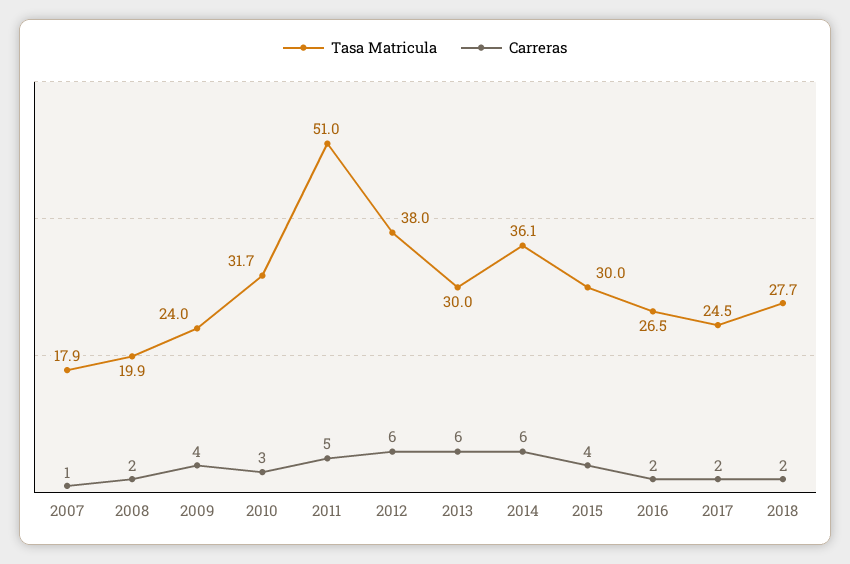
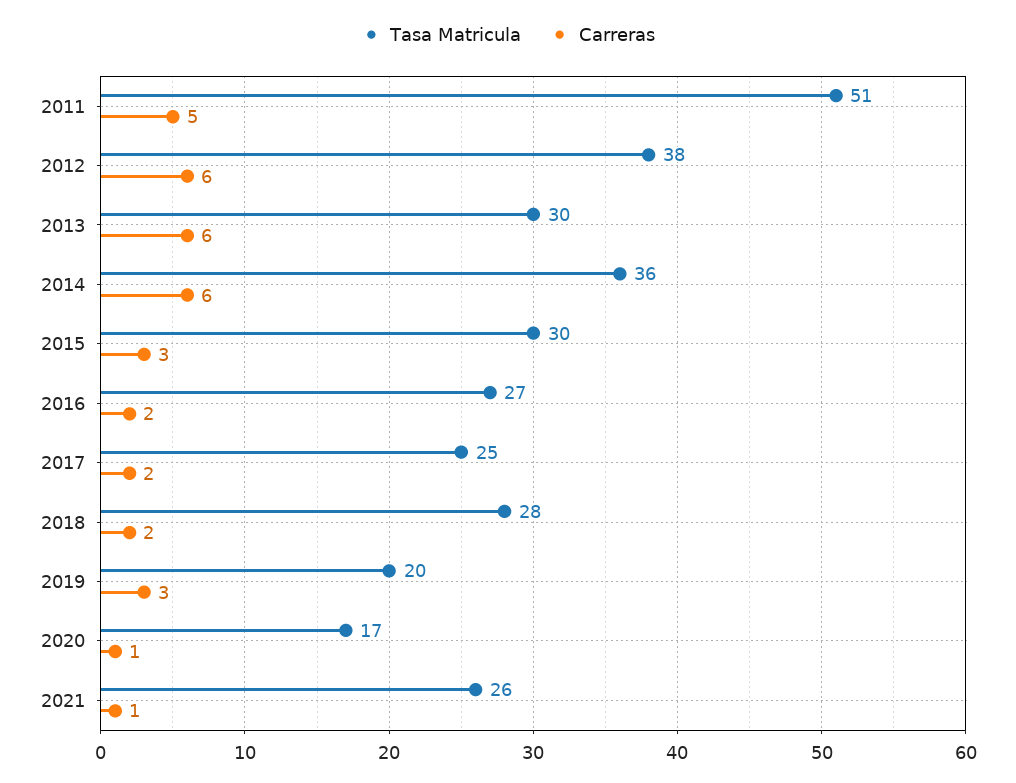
Tasa Matricula, 2007: 17.9 -> none
Carreras, 2007: 1 -> none
Tasa Matricula, 2008: 19.9 -> none
Carreras, 2008: 2 -> none
Tasa Matricula, 2009: 24 -> none
Carreras, 2009: 4 -> none
Tasa Matricula, 2010: 31.7 -> none
Carreras, 2010: 3 -> none
Carreras, 2015: 4 -> 3
Tasa Matricula, 2019: none -> 20
Carreras, 2019: none -> 3
Tasa Matricula, 2020: none -> 17
Carreras, 2020: none -> 1
Tasa Matricula, 2021: none -> 26
Carreras, 2021: none -> 1

